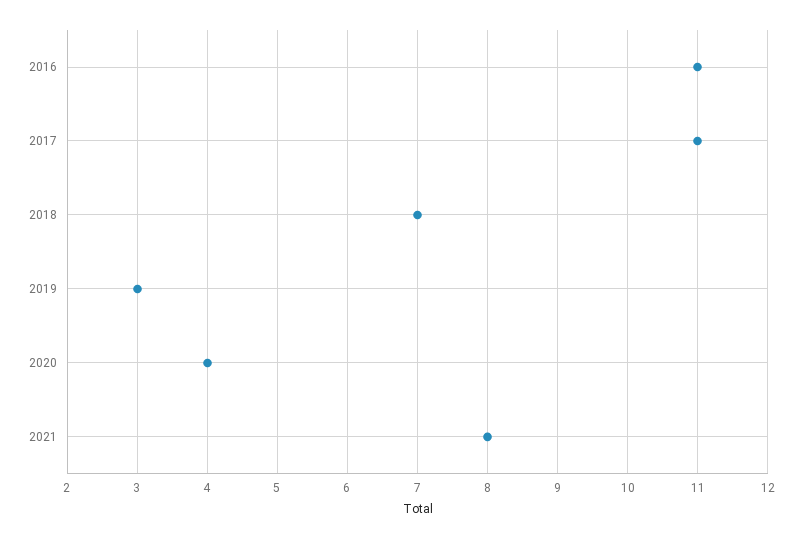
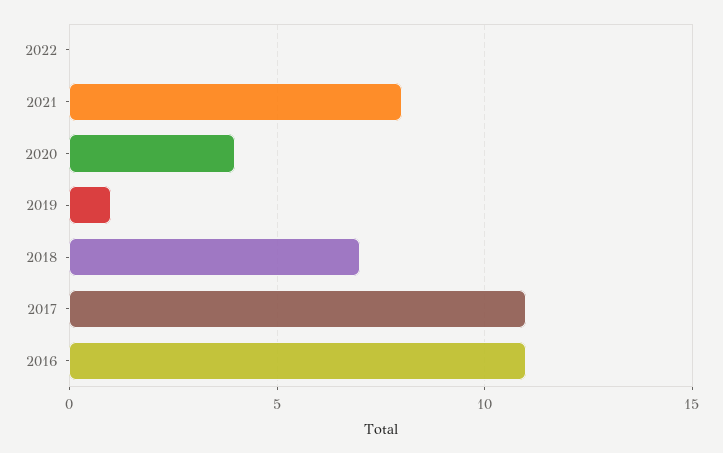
2019: 3 -> 1
2022: none -> 0

